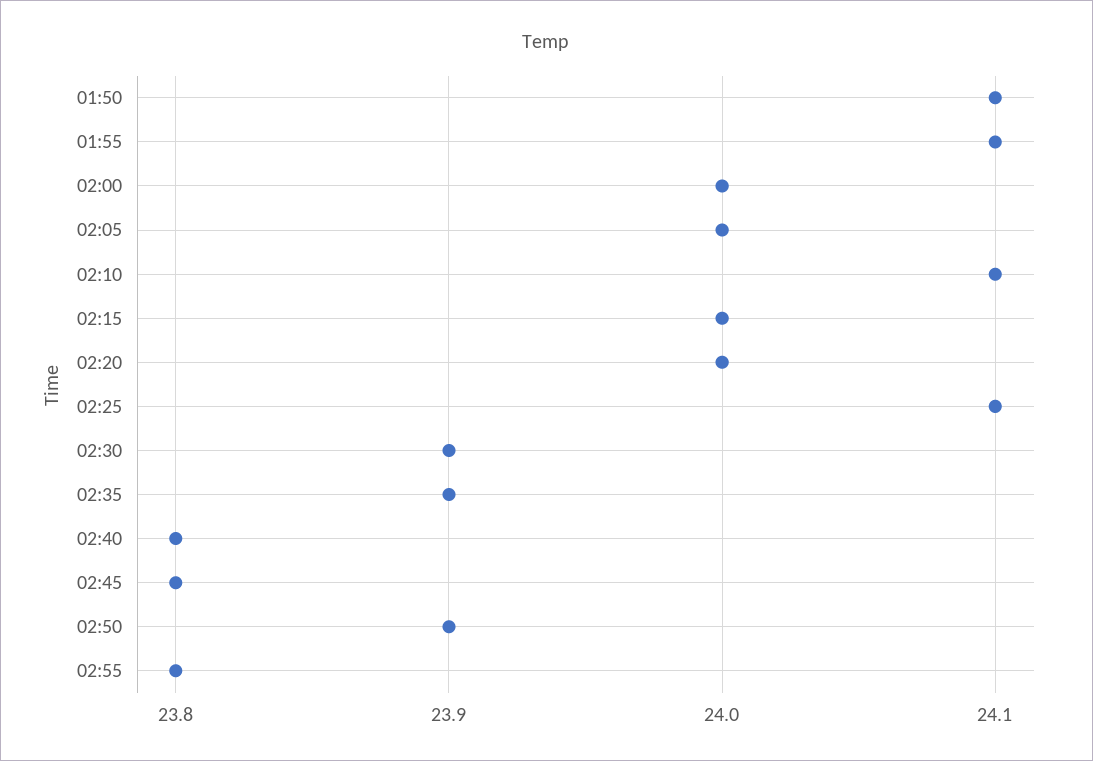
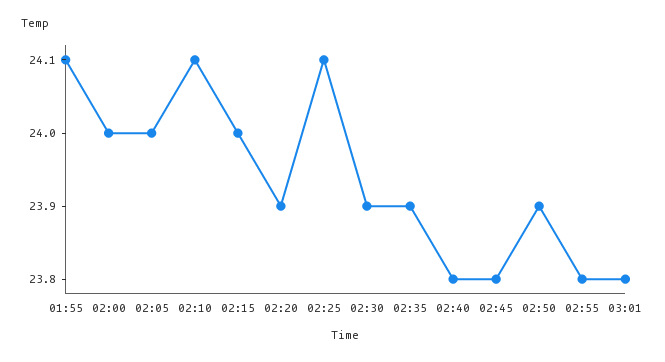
01:50: 24.1 -> none
02:20: 24 -> 23.9
03:01: none -> 23.8

